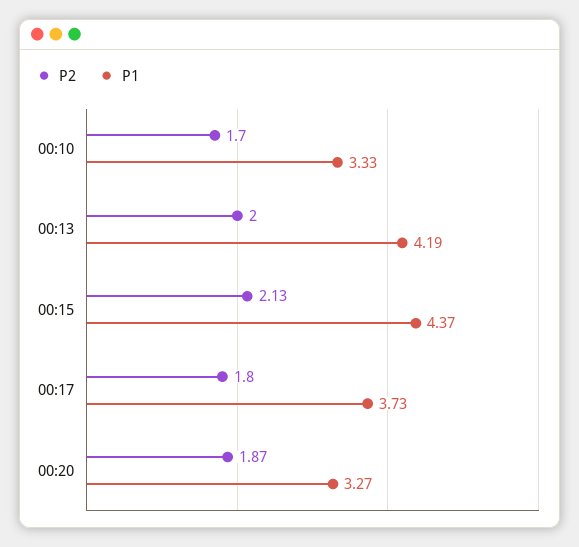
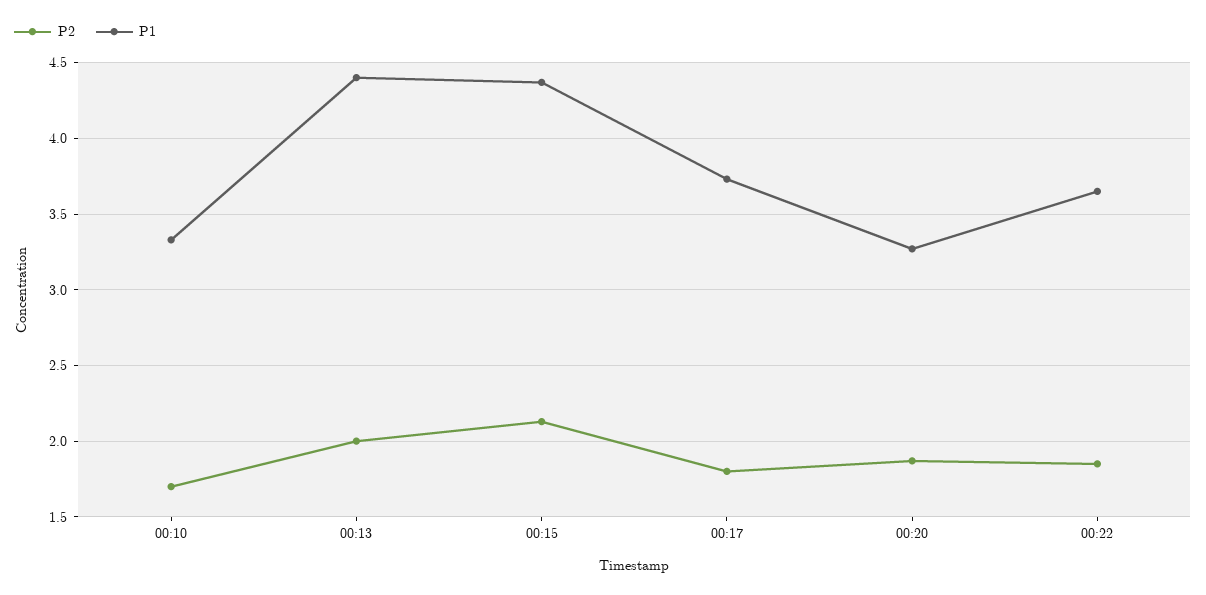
P1, 00:13: 4.19 -> 4.4
P2, 00:22: none -> 1.85
P1, 00:22: none -> 3.65

